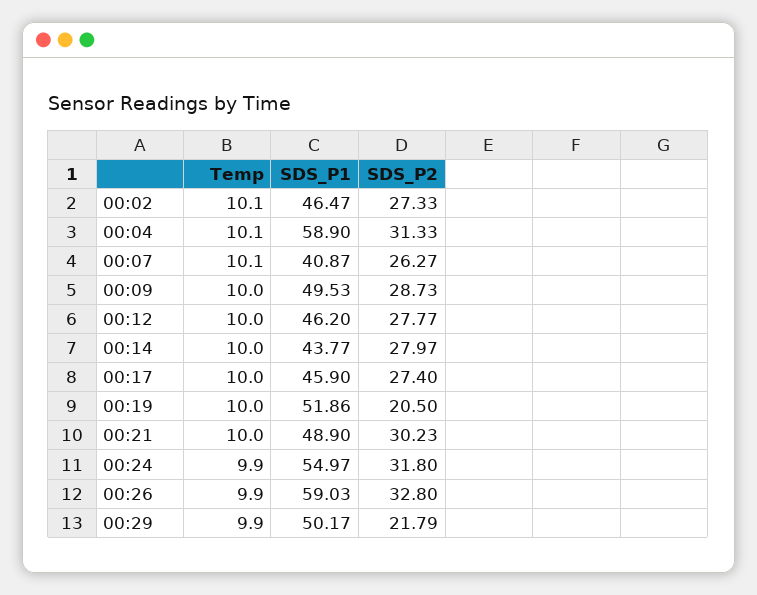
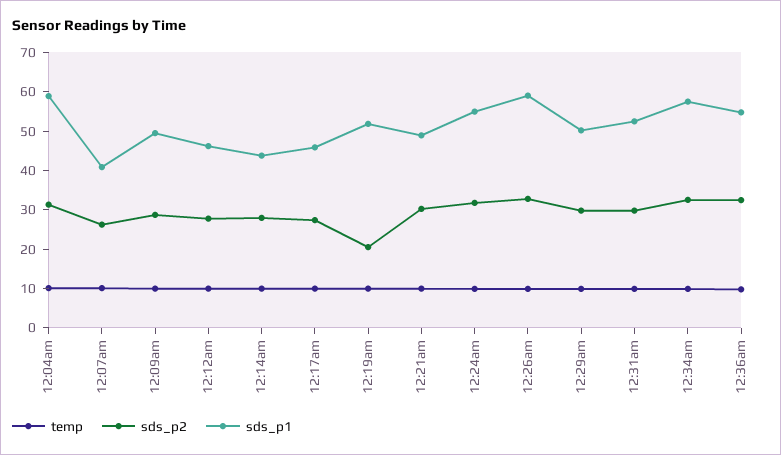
Temp, 00:02: 10.1 -> none
SDS_P1, 00:02: 46.47 -> none
SDS_P2, 00:02: 27.33 -> none
SDS_P2, 00:29: 21.79 -> 30
Temp, 12:31am: none -> 10
SDS_P2, 12:31am: none -> 30
SDS_P1, 12:31am: none -> 52.5
Temp, 12:34am: none -> 10
SDS_P2, 12:34am: none -> 32.5
SDS_P1, 12:34am: none -> 57.5
Temp, 12:36am: none -> 10
SDS_P2, 12:36am: none -> 32.5
SDS_P1, 12:36am: none -> 55

